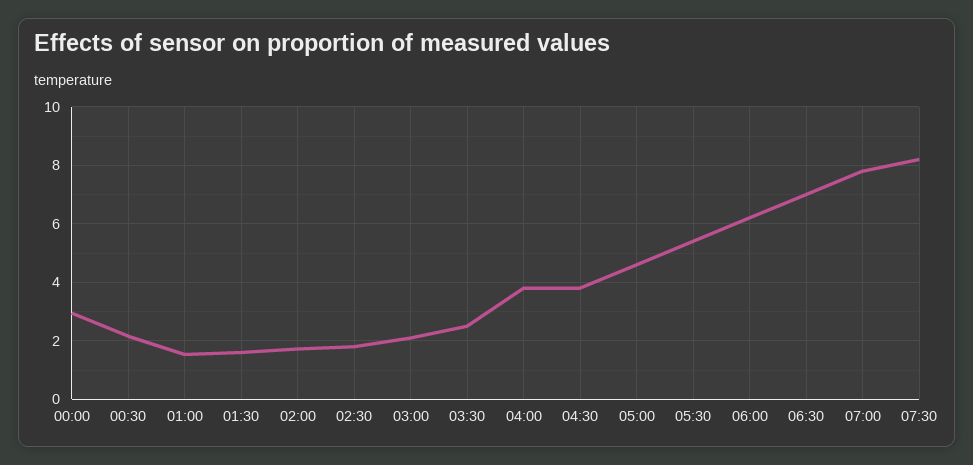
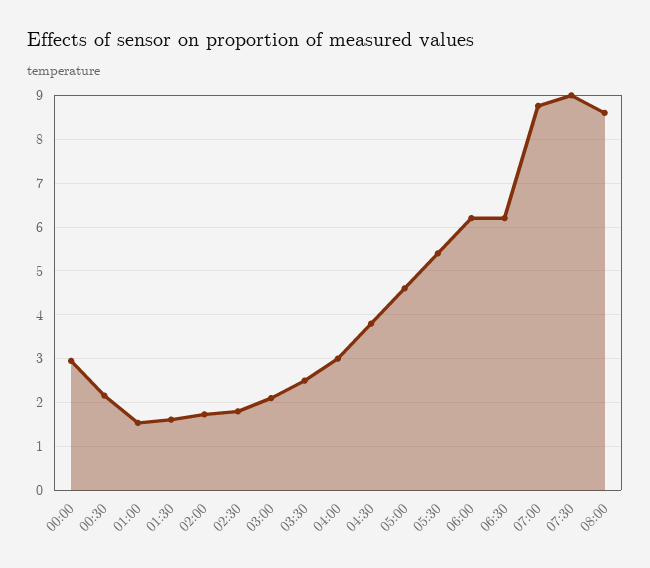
04:00: 3.75 -> 3
06:30: 7 -> 6.2
07:00: 7.75 -> 8.8
07:30: 8.25 -> 9
08:00: none -> 8.6

